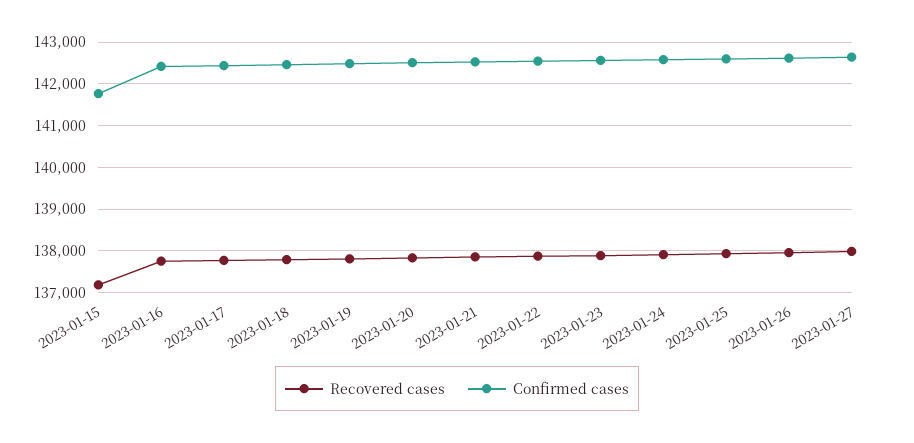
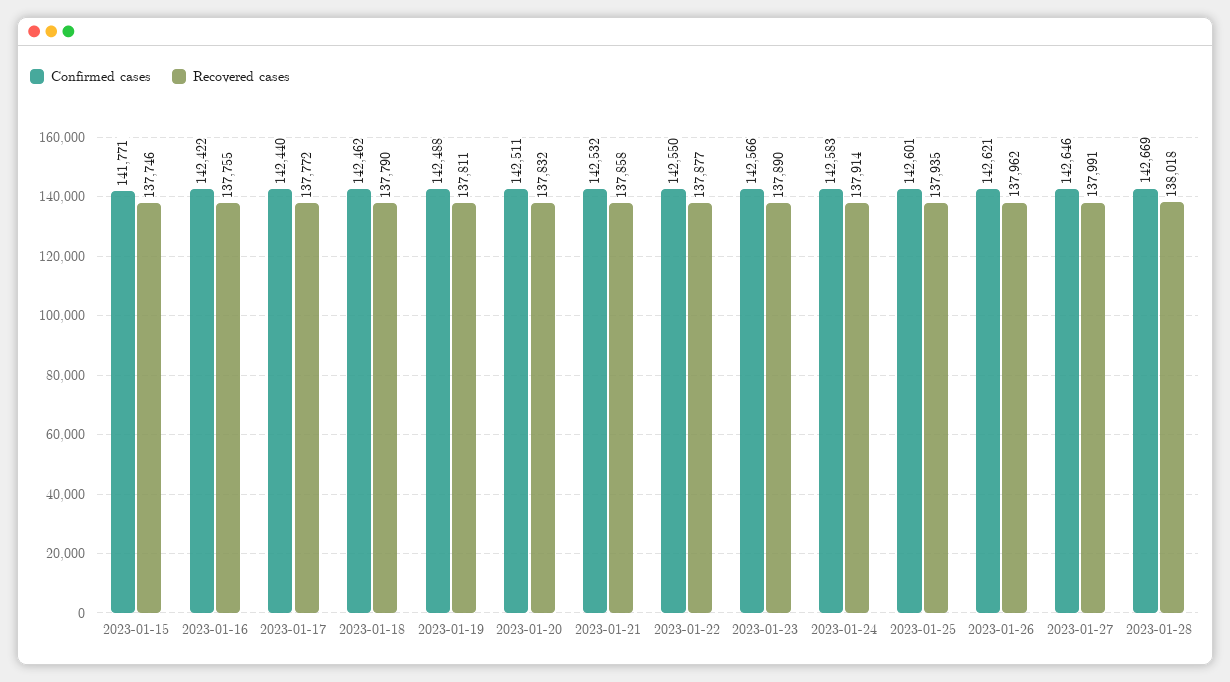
Recovered cases, 2023-01-15: 137200 -> 137746
Confirmed cases, 2023-01-28: none -> 142669
Recovered cases, 2023-01-28: none -> 138018

